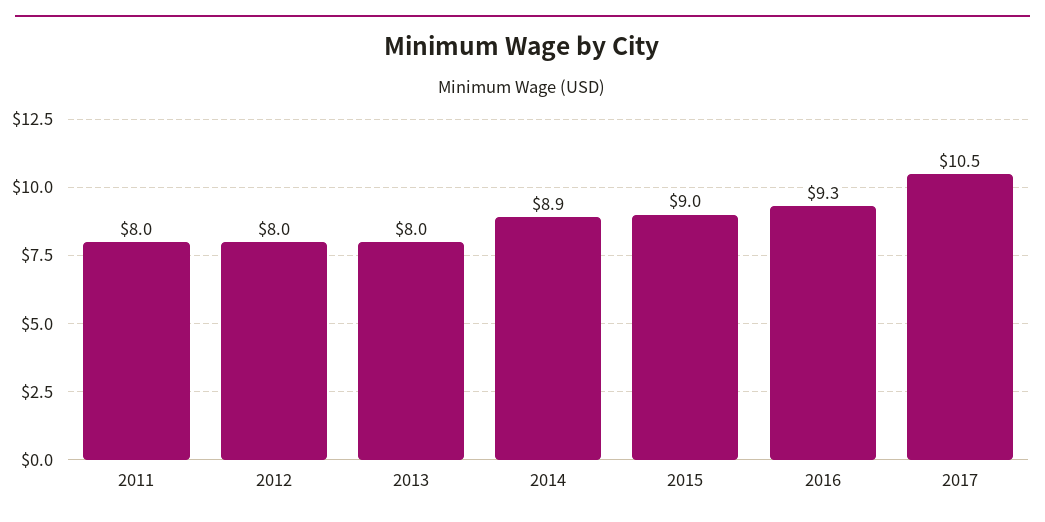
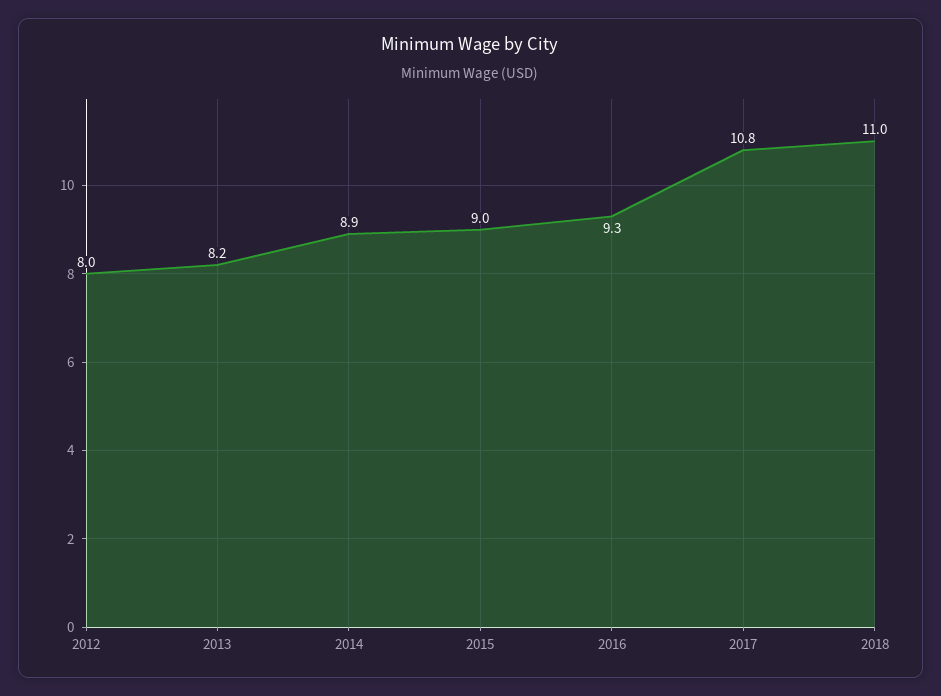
2011: 8 -> none
2013: 8 -> 8.2
2017: 10.5 -> 10.8
2018: none -> 11

